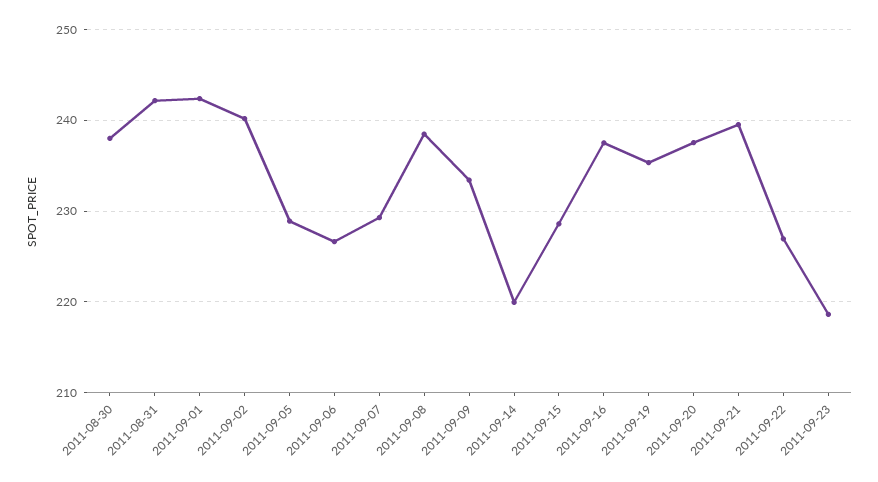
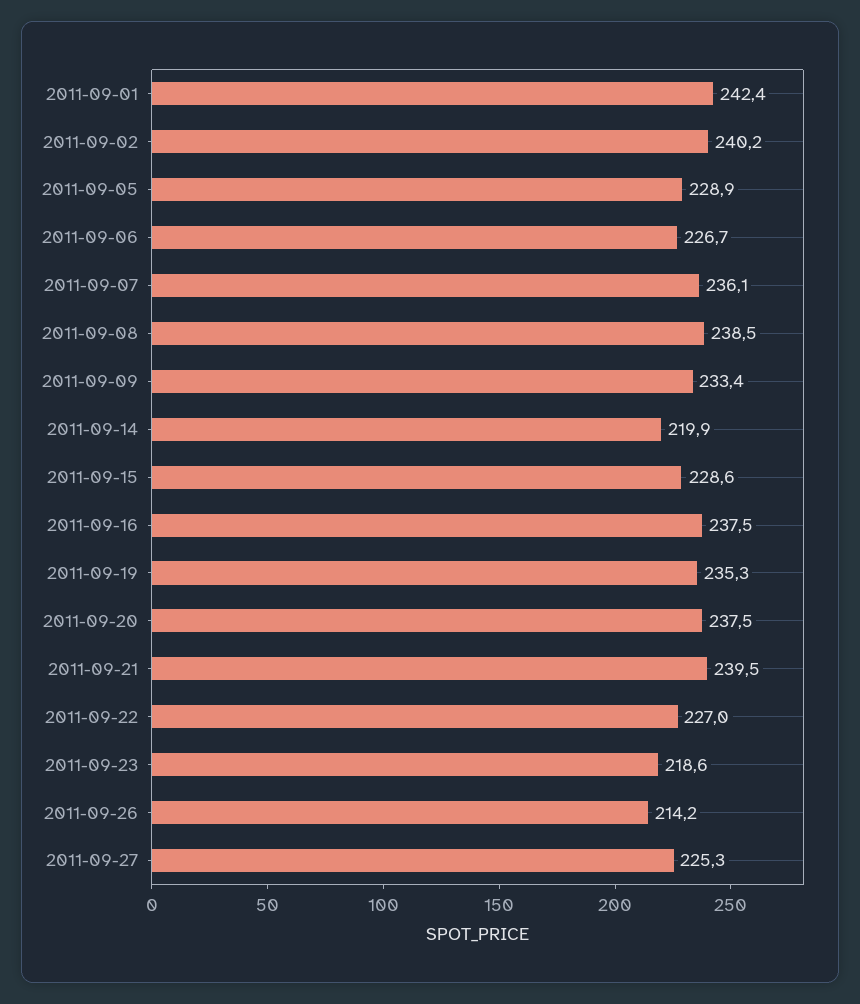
2011-08-30: 238 -> none
2011-08-31: 242 -> none
2011-09-07: 229 -> 236.1
2011-09-26: none -> 214.2
2011-09-27: none -> 225.3

